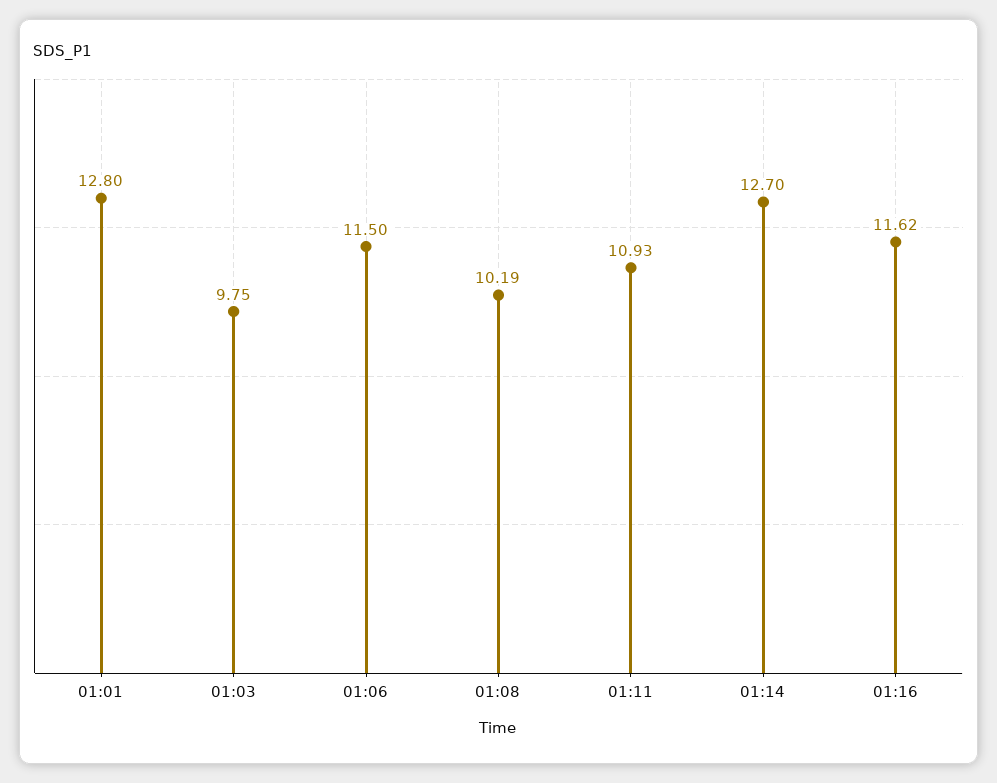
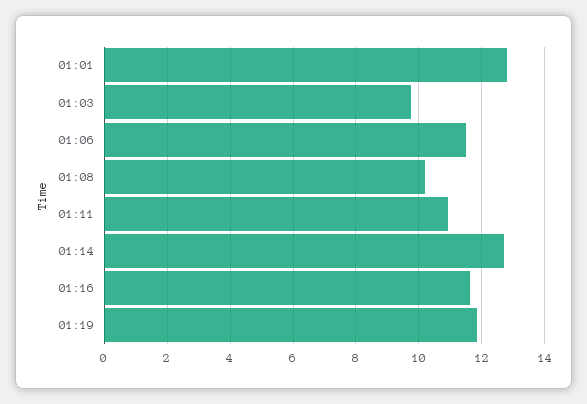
01:19: none -> 11.8

